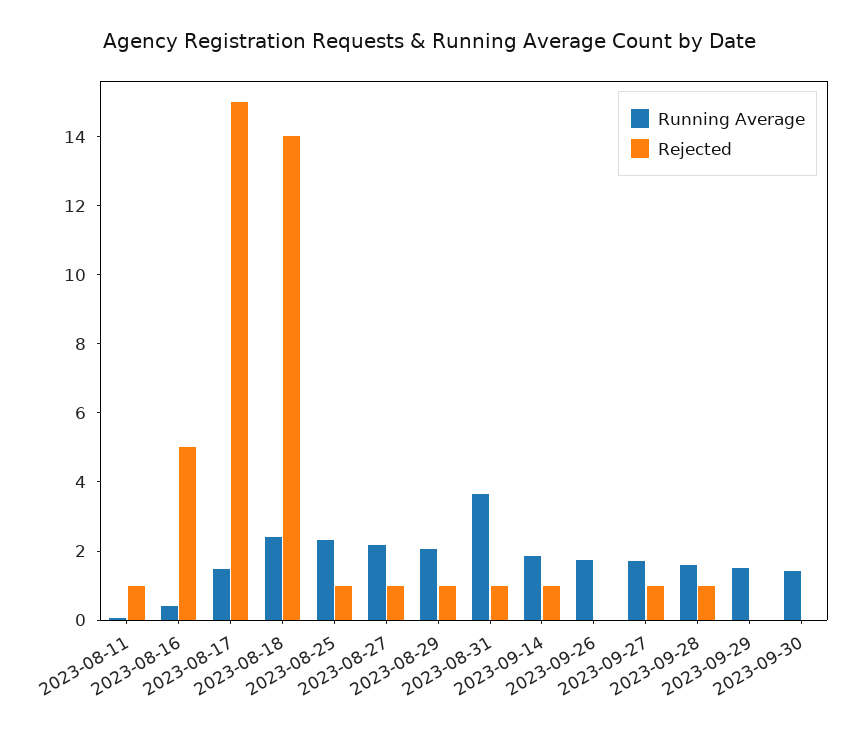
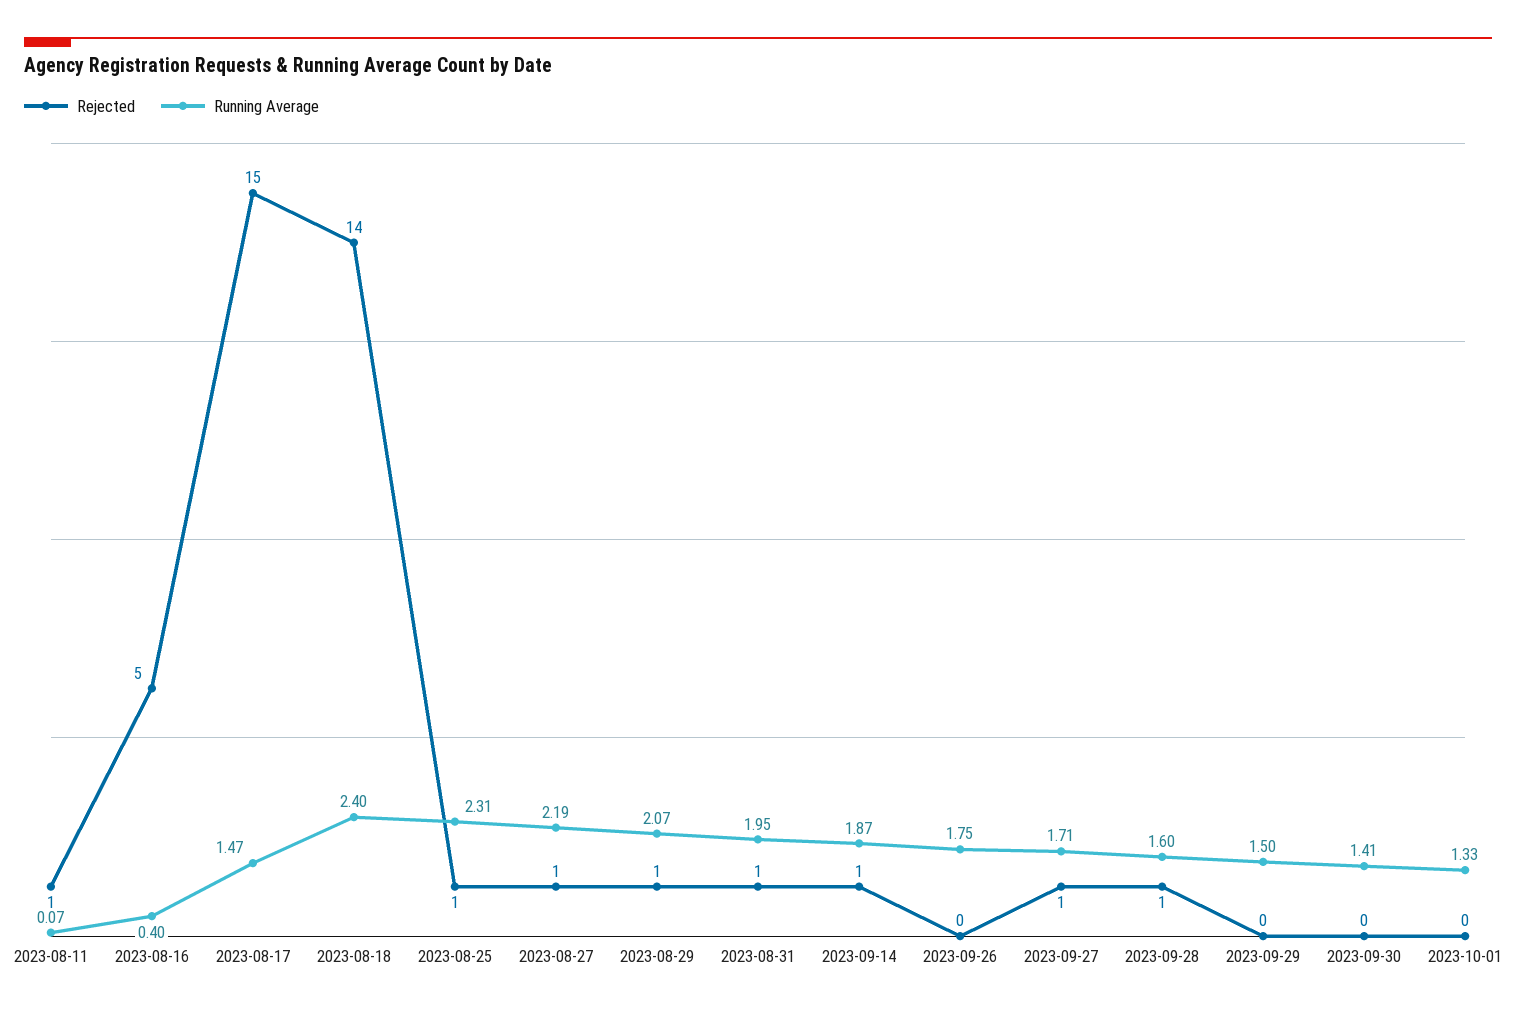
Running Average, 2023-08-31: 3.5 -> 1.95
Rejected, 2023-10-01: none -> 0
Running Average, 2023-10-01: none -> 1.33

